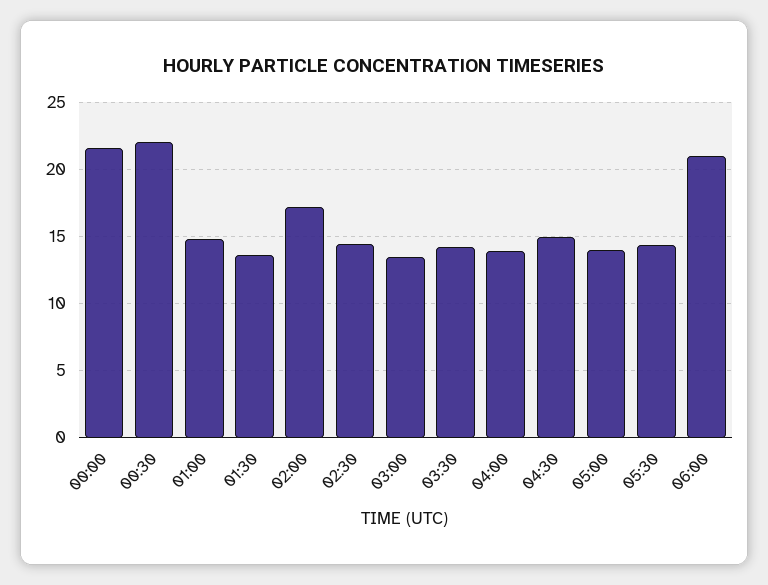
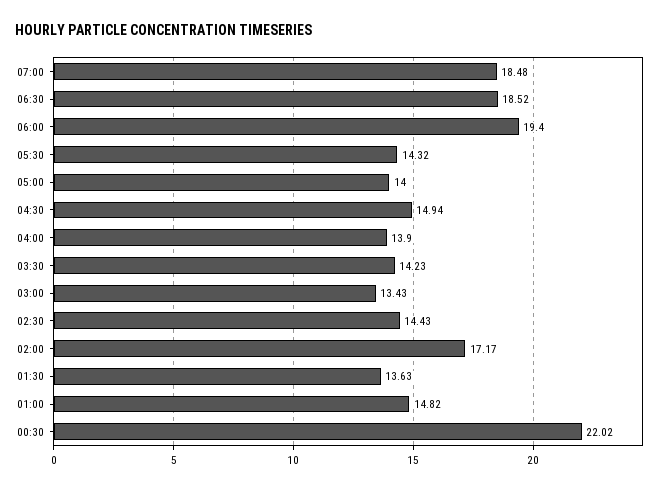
00:00: 21.5 -> none
06:00: 21 -> 19.4
07:00: none -> 18.48
06:30: none -> 18.52

